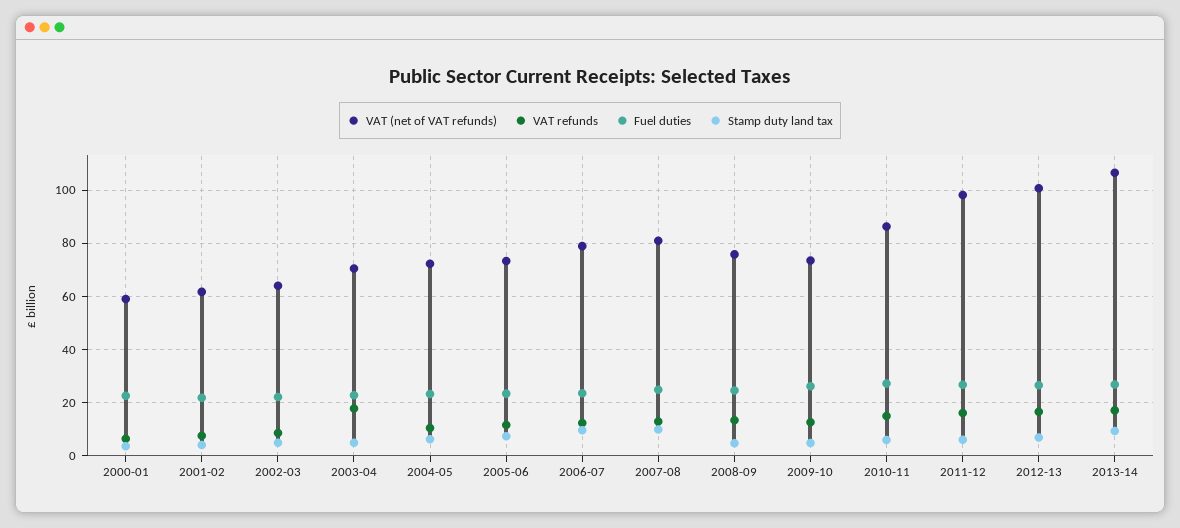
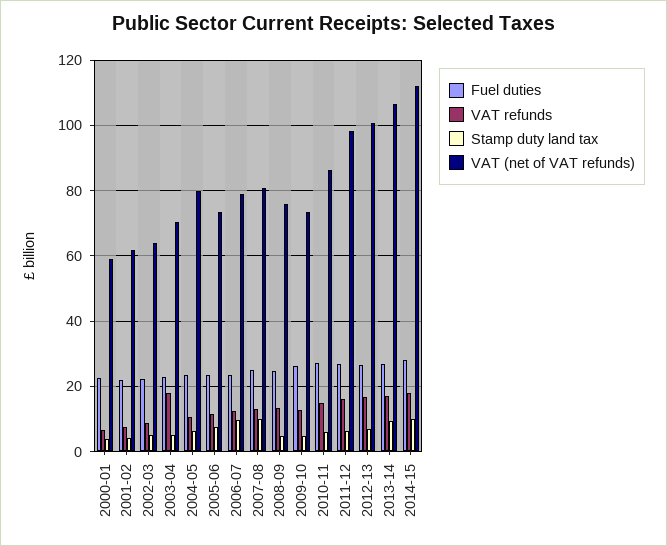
VAT (net of VAT refunds), 2004-05: 72.5 -> 80
Fuel duties, 2014-15: none -> 28
VAT refunds, 2014-15: none -> 18
Stamp duty land tax, 2014-15: none -> 10
VAT (net of VAT refunds), 2014-15: none -> 112

